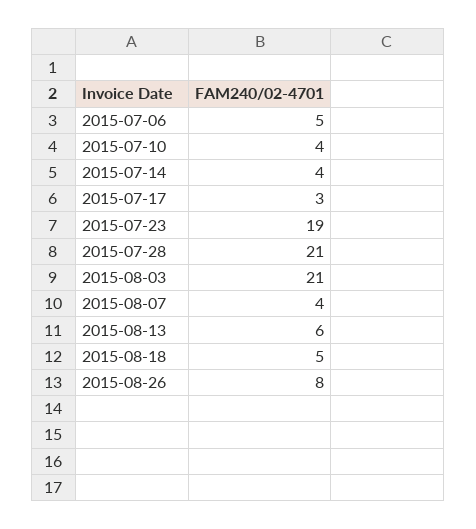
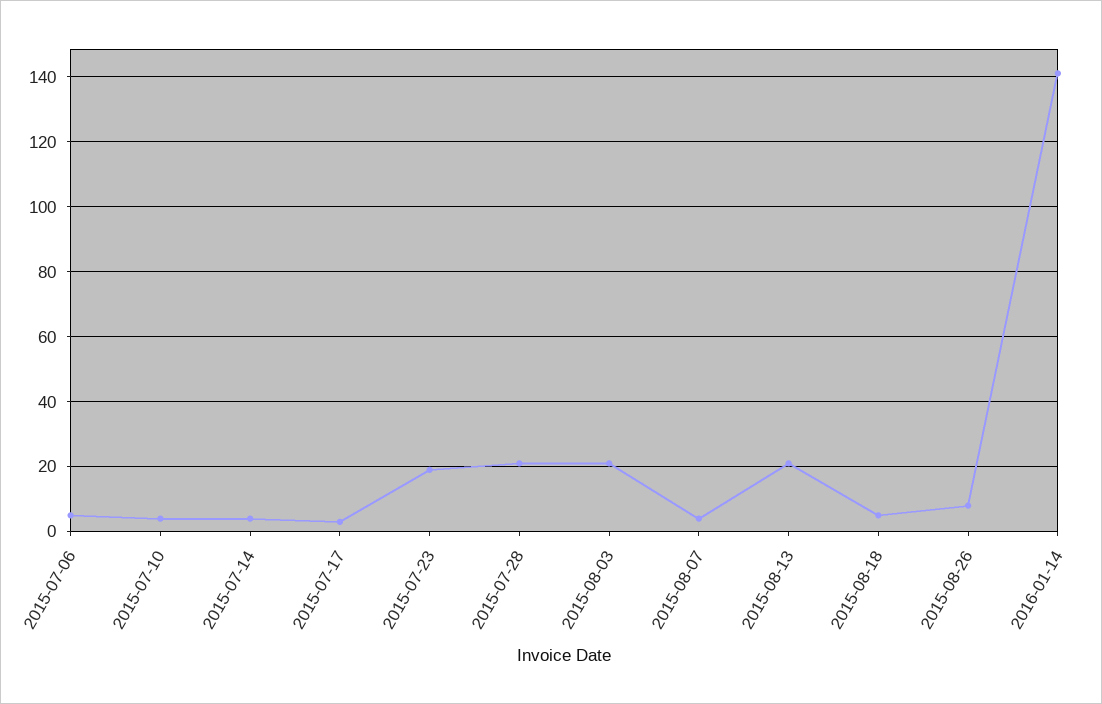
2015-08-13: 6 -> 20
2016-01-14: none -> 140

